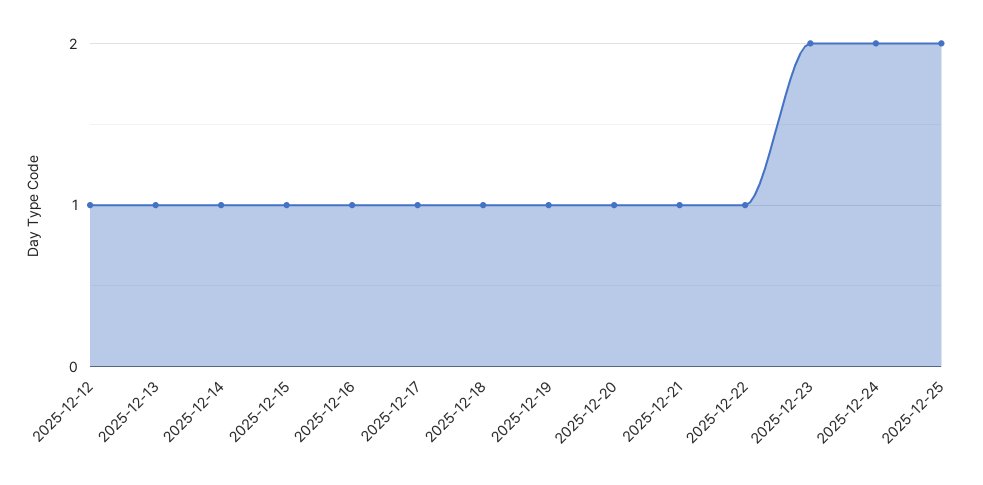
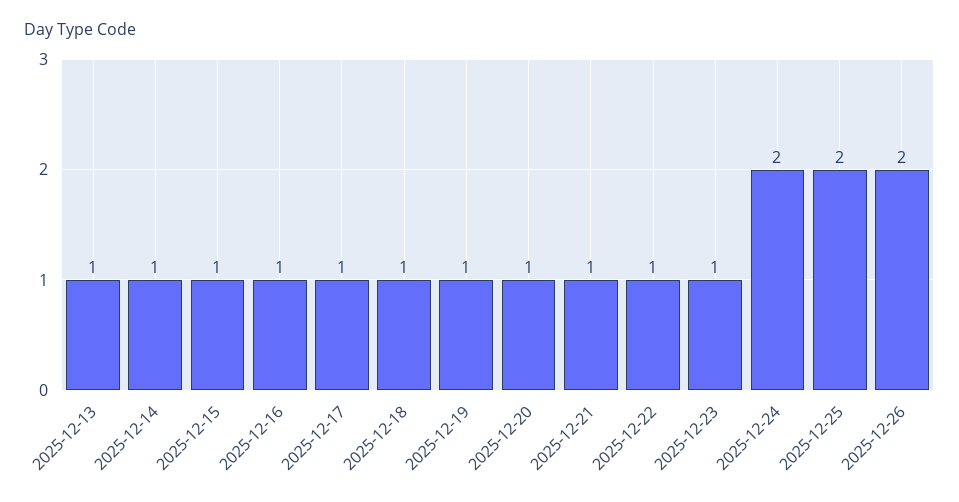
2025-12-12: 1 -> none
2025-12-23: 2 -> 1
2025-12-26: none -> 2

